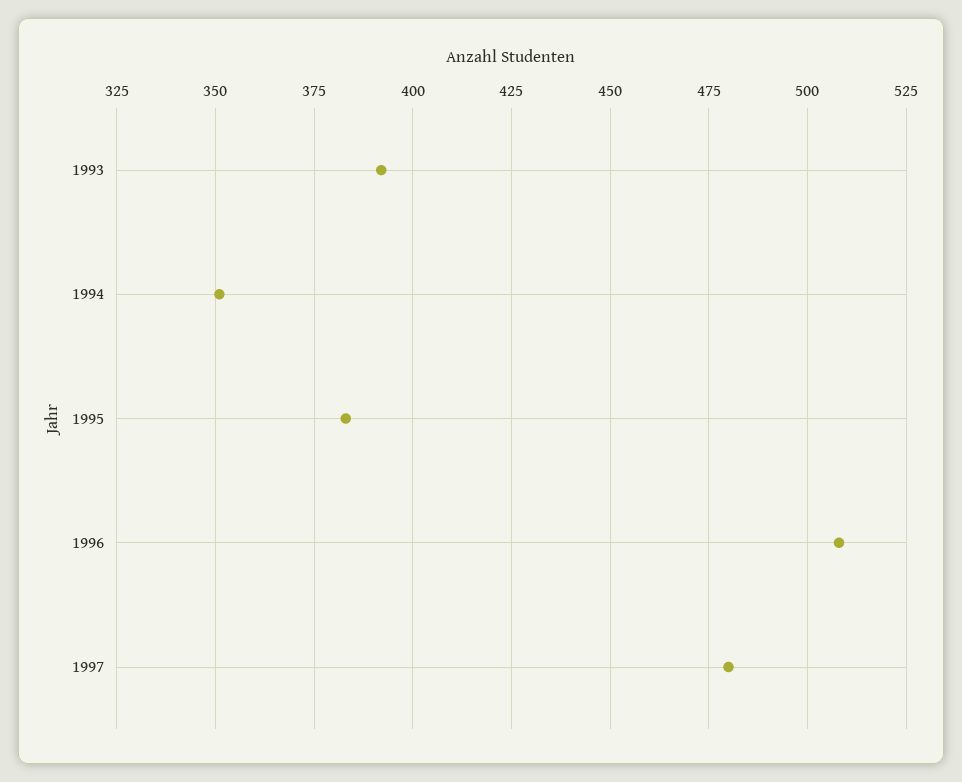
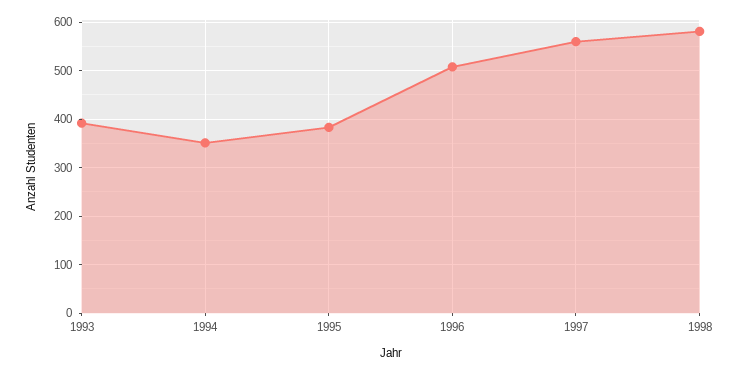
1997: 480 -> 560
1998: none -> 580

